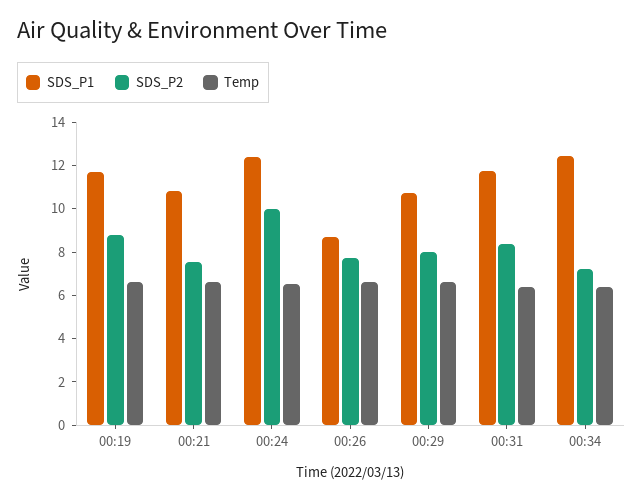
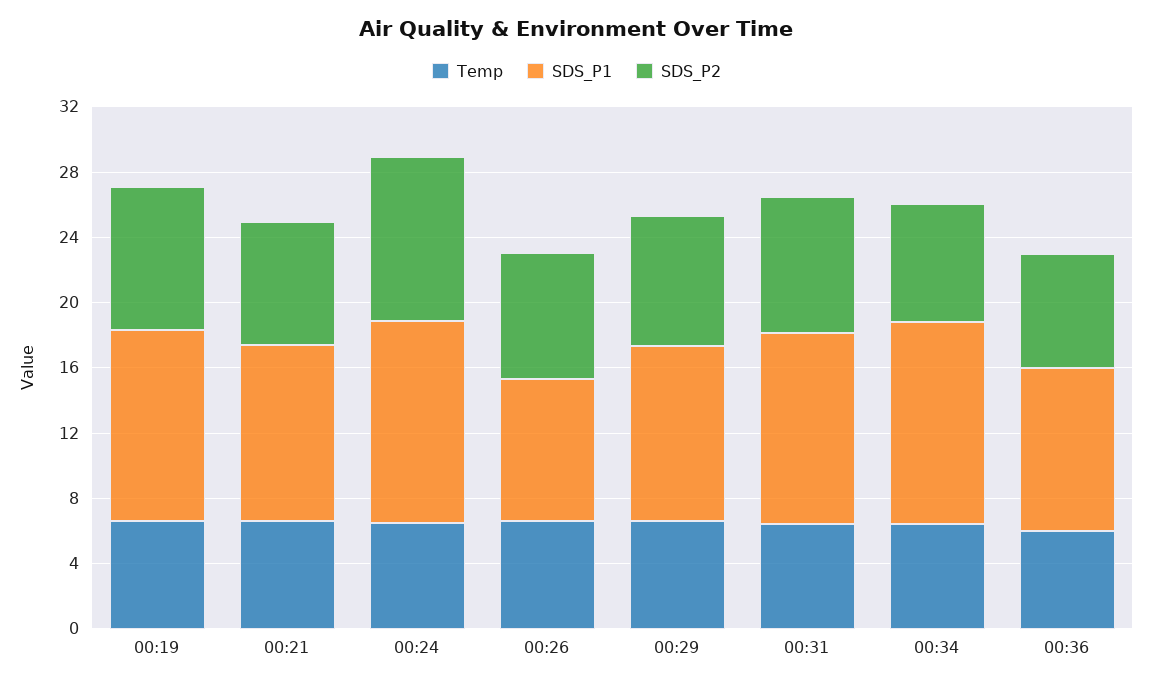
Temp, 00:36: none -> 6
SDS_P1, 00:36: none -> 10
SDS_P2, 00:36: none -> 7

